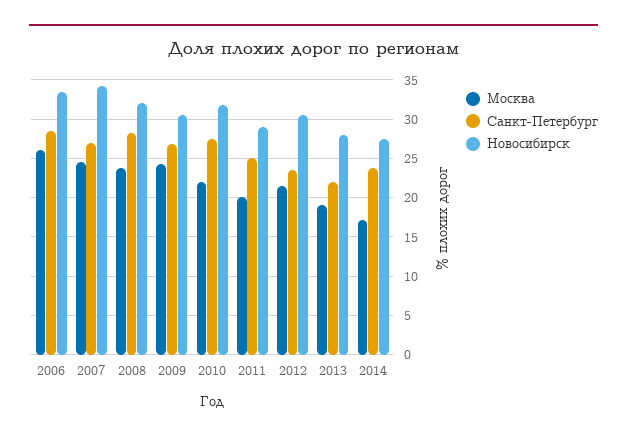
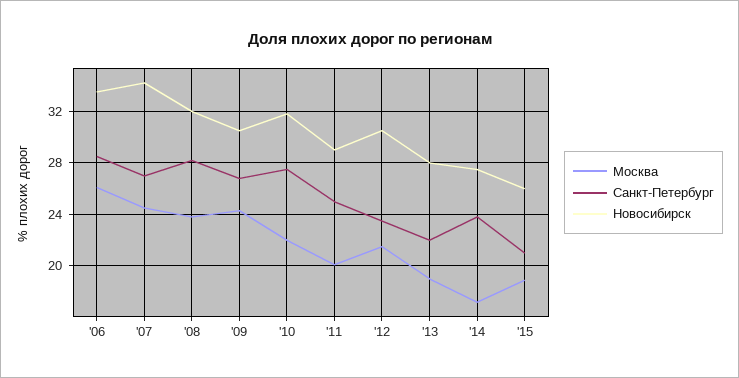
Москва, '15: none -> 19
Санкт-Петербург, '15: none -> 21
Новосибирск, '15: none -> 26

